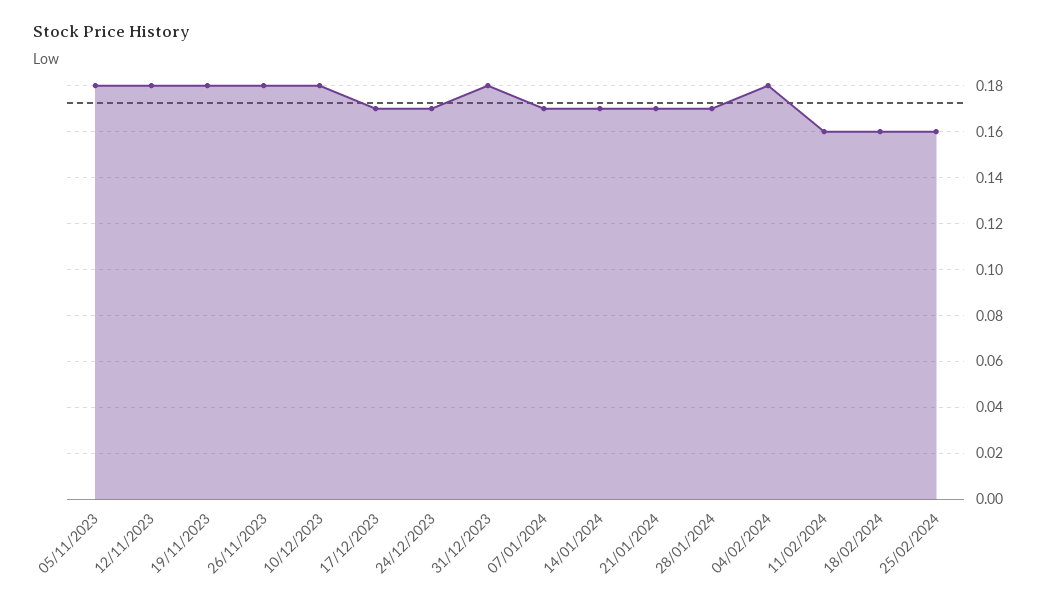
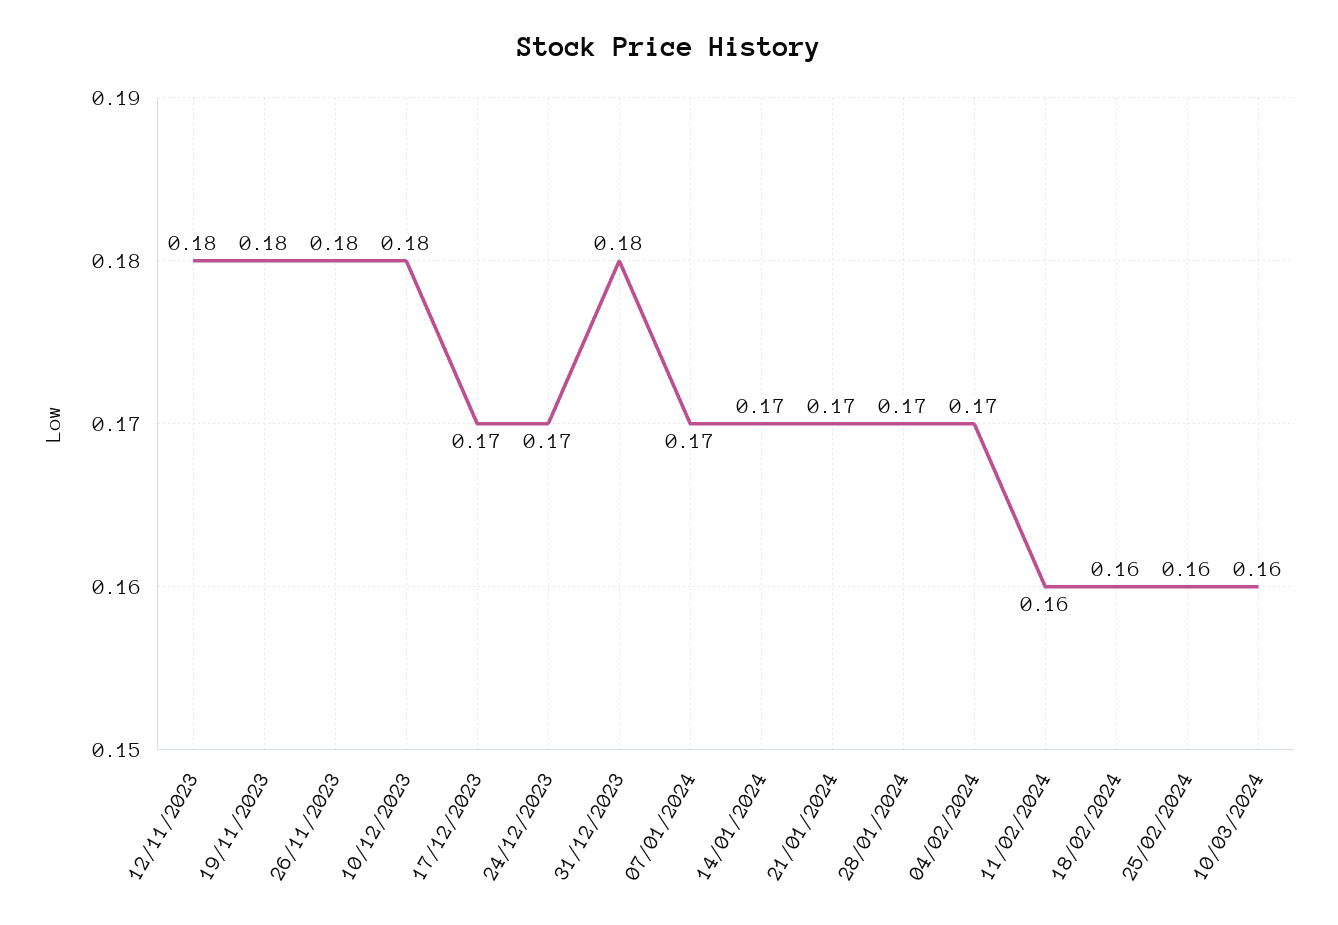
05/11/2023: 0.18 -> none
04/02/2024: 0.18 -> 0.17
10/03/2024: none -> 0.16

